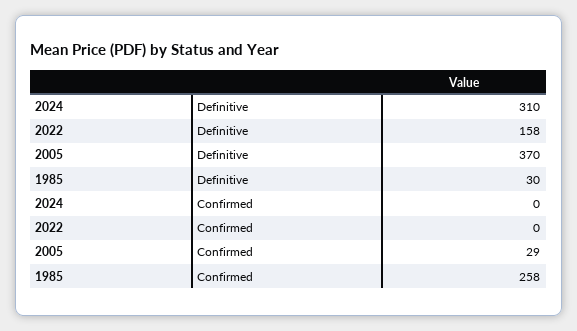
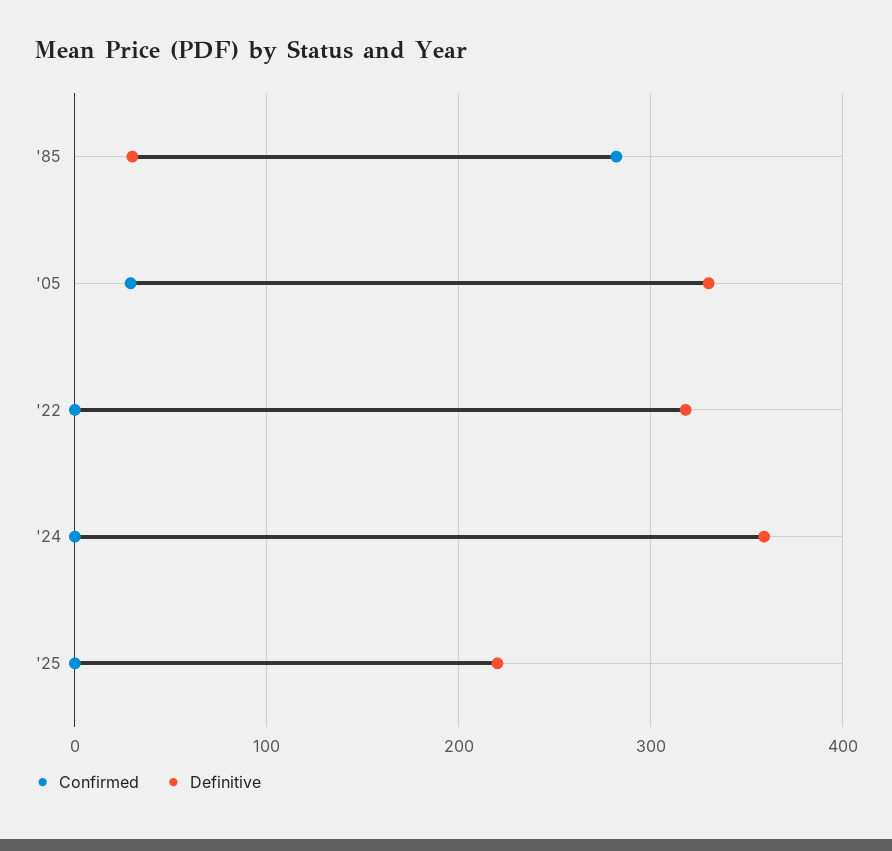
Definitive, 2024: 310 -> 360
Definitive, 2022: 158 -> 320
Definitive, 2005: 370 -> 330
Confirmed, 1985: 258 -> 280
Confirmed, '25: none -> 0
Definitive, '25: none -> 220

